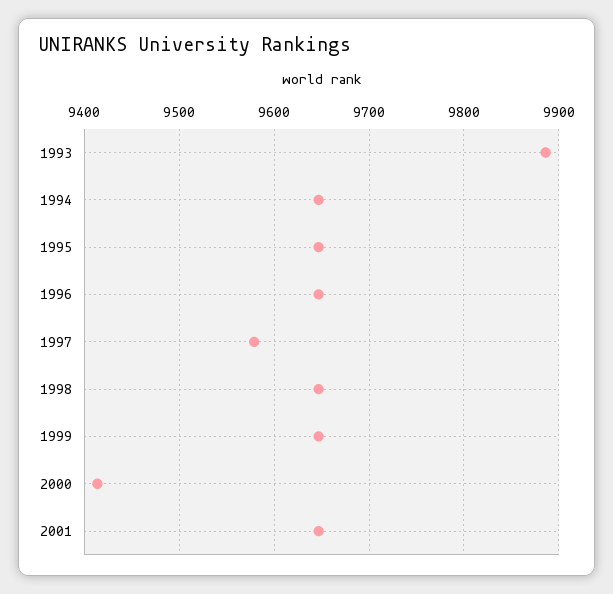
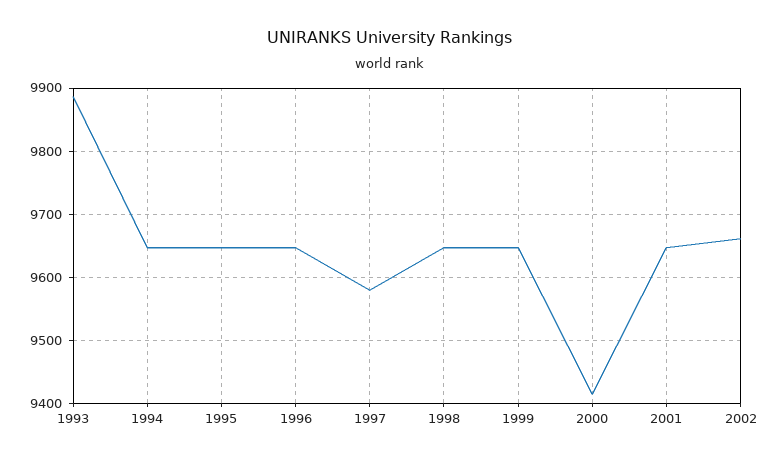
2002: none -> 9660

